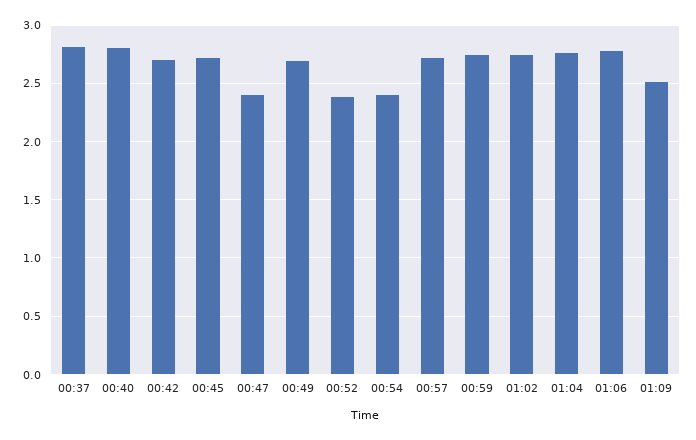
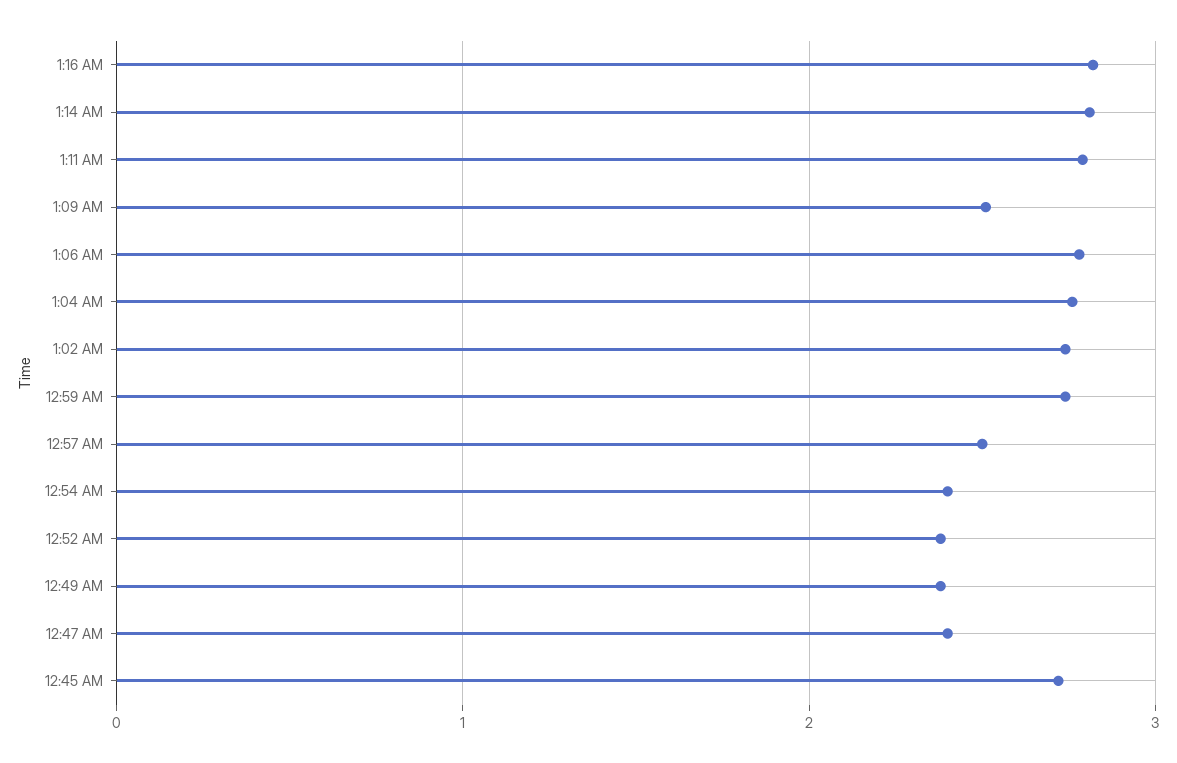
00:37: 2.8 -> none
00:40: 2.8 -> none
00:42: 2.7 -> none
00:49: 2.7 -> 2.4
00:57: 2.7 -> 2.5
1:16 AM: none -> 2.8
1:14 AM: none -> 2.8
1:11 AM: none -> 2.8

